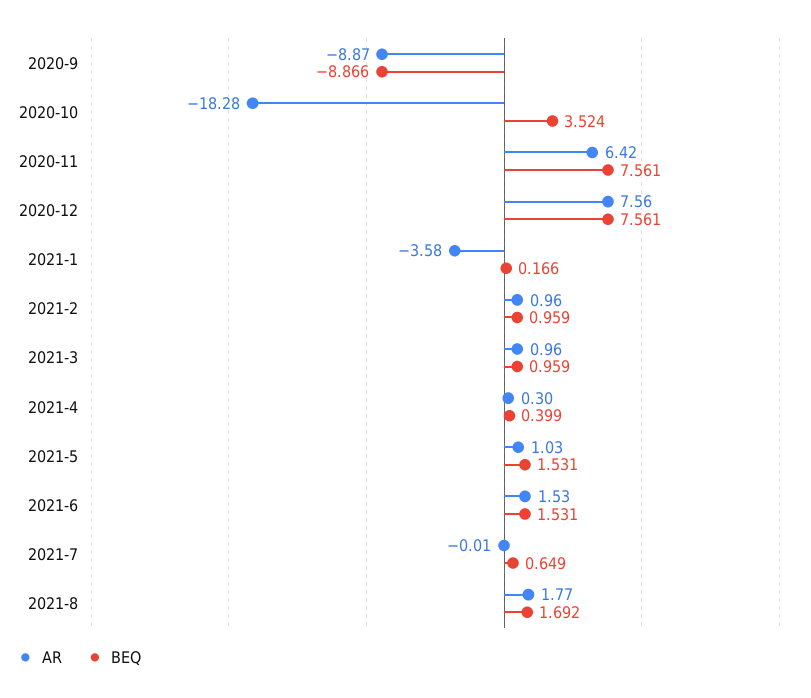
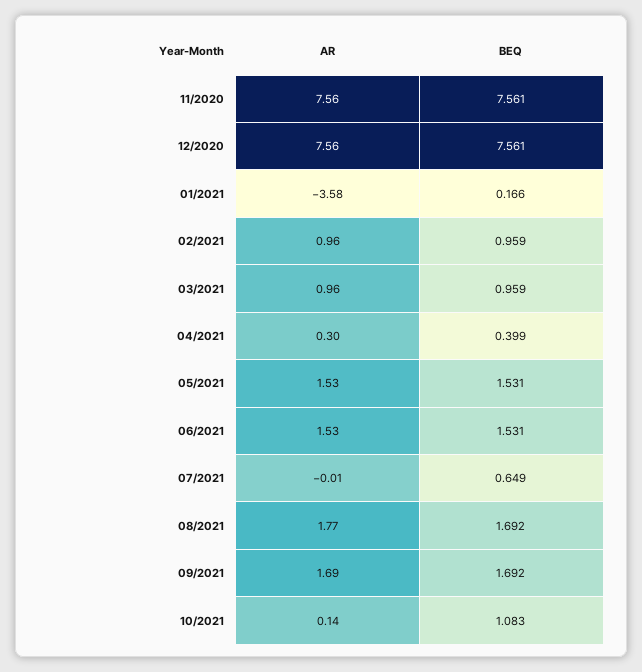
AR, 2020-9: -8.87 -> none
BEQ, 2020-9: -8.866 -> none
AR, 2020-10: -18.28 -> none
BEQ, 2020-10: 3.524 -> none
AR, 2020-11: 6.42 -> 7.56
AR, 2021-5: 1.03 -> 1.53
AR, 09/2021: none -> 1.69
BEQ, 09/2021: none -> 1.692
AR, 10/2021: none -> 0.14
BEQ, 10/2021: none -> 1.083

